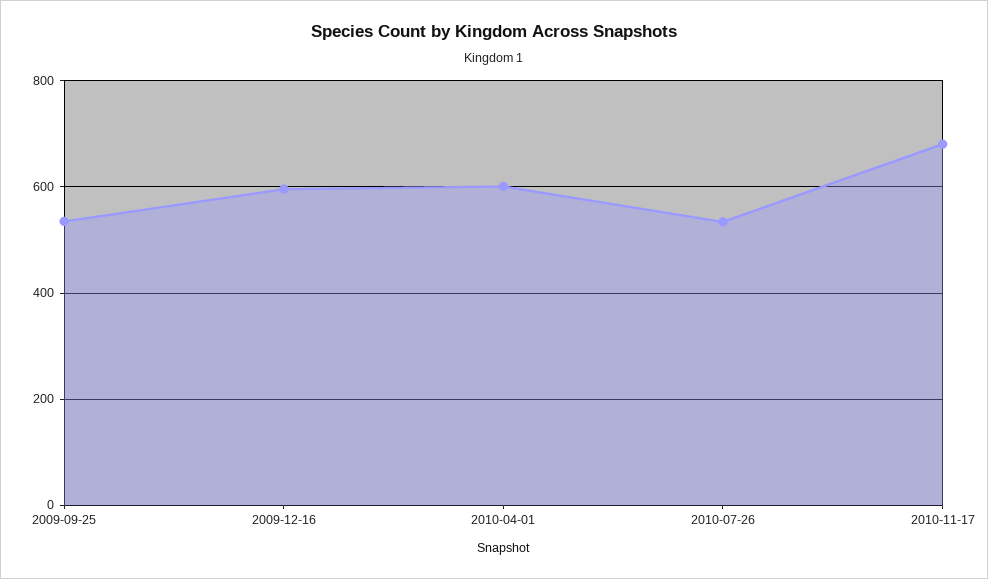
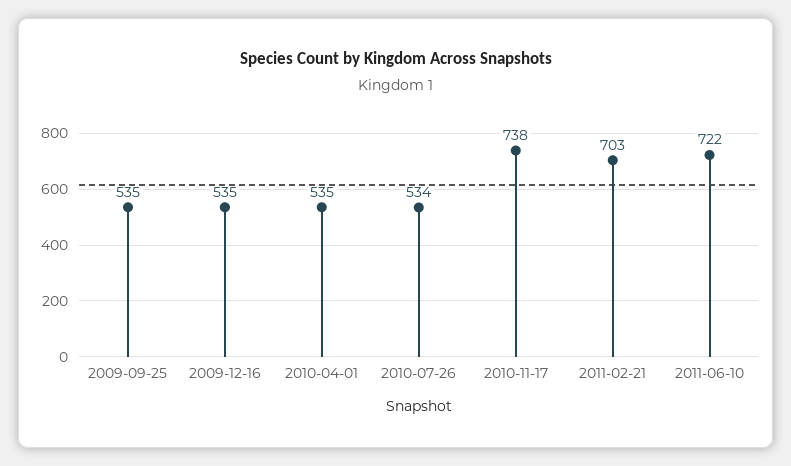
2009-12-16: 600 -> 535
2010-04-01: 600 -> 535
2010-11-17: 680 -> 738
2011-02-21: none -> 703
2011-06-10: none -> 722

